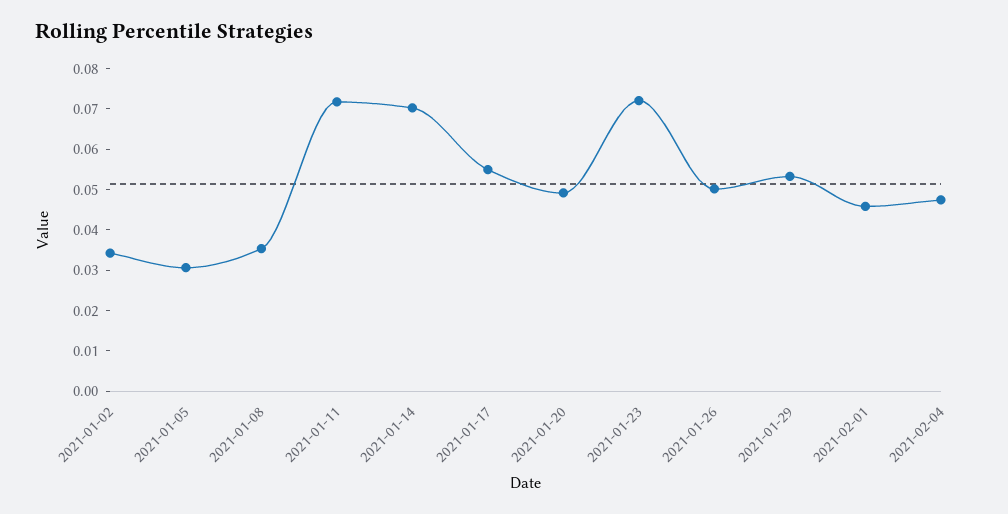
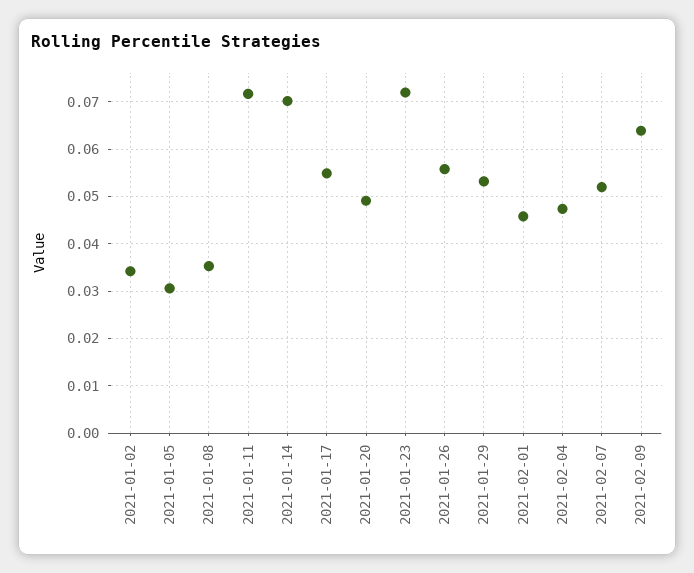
2021-01-26: 0.05 -> 0.056
2021-02-07: none -> 0.052
2021-02-09: none -> 0.064

